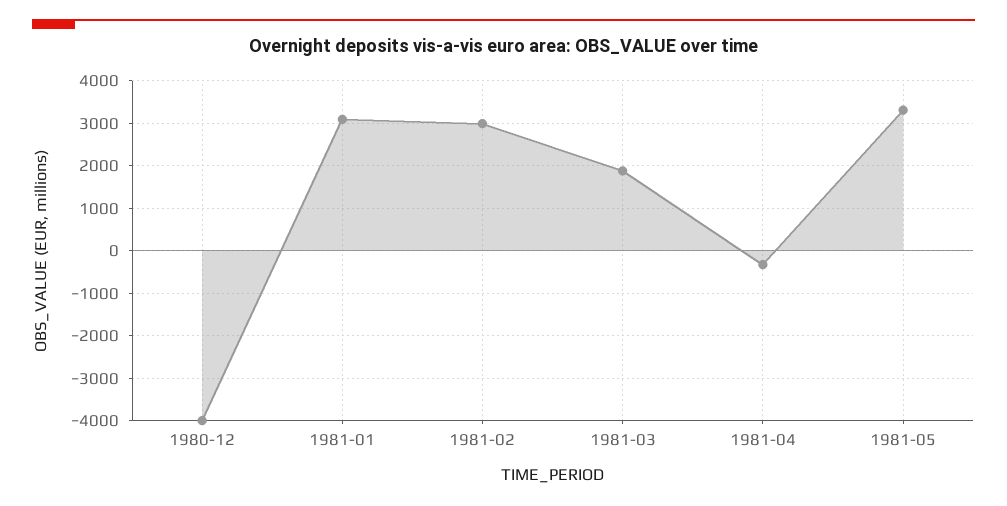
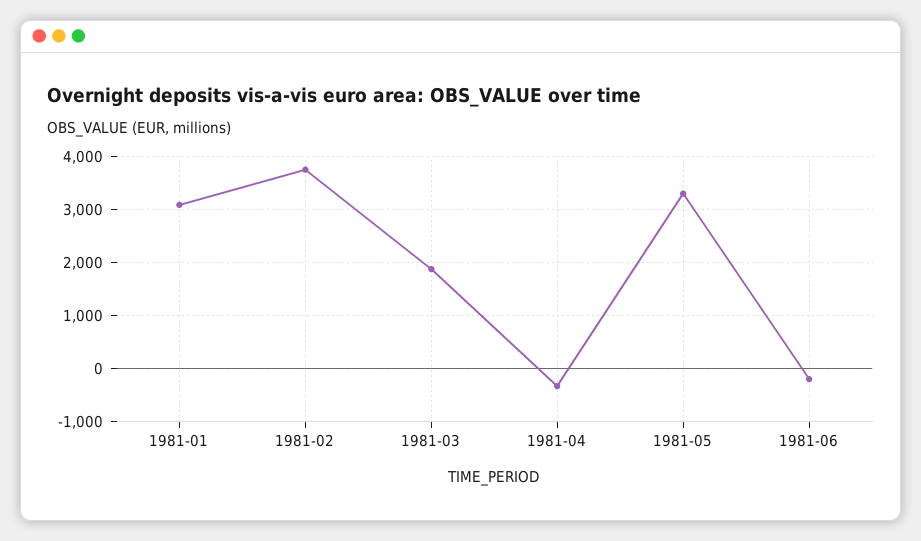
1980-12: -4000 -> none
1981-02: 3000 -> 3800
1981-06: none -> -200

